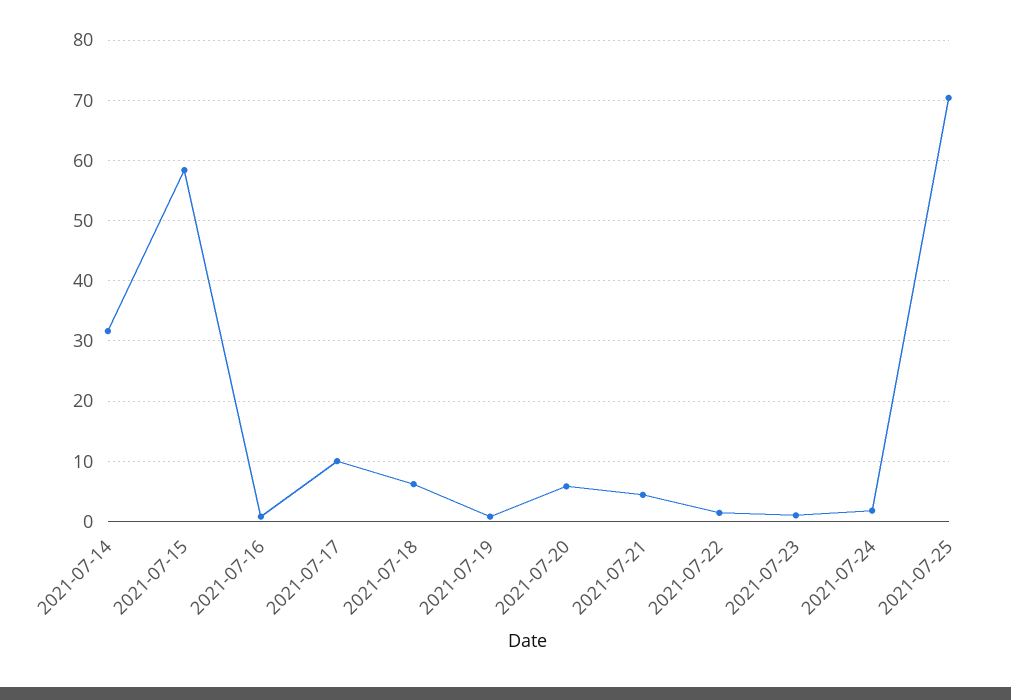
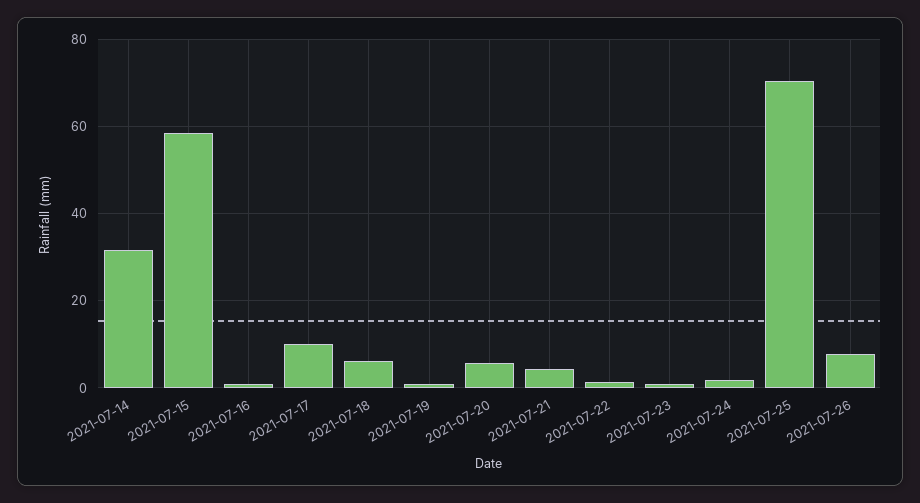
2021-07-26: none -> 8

